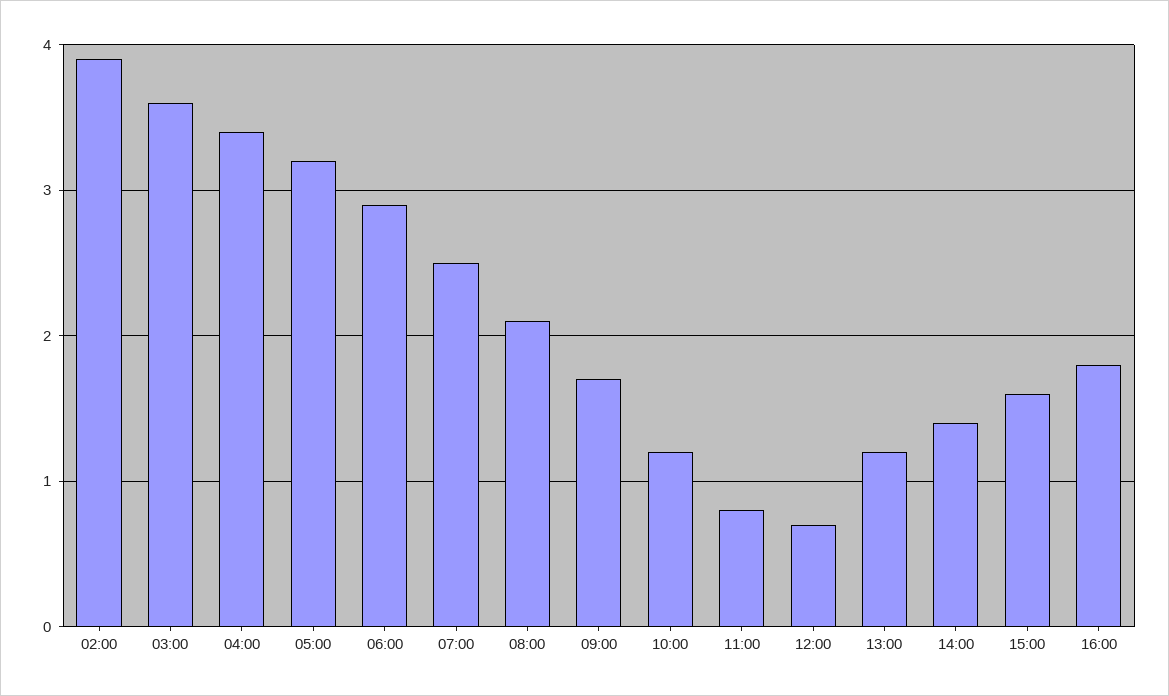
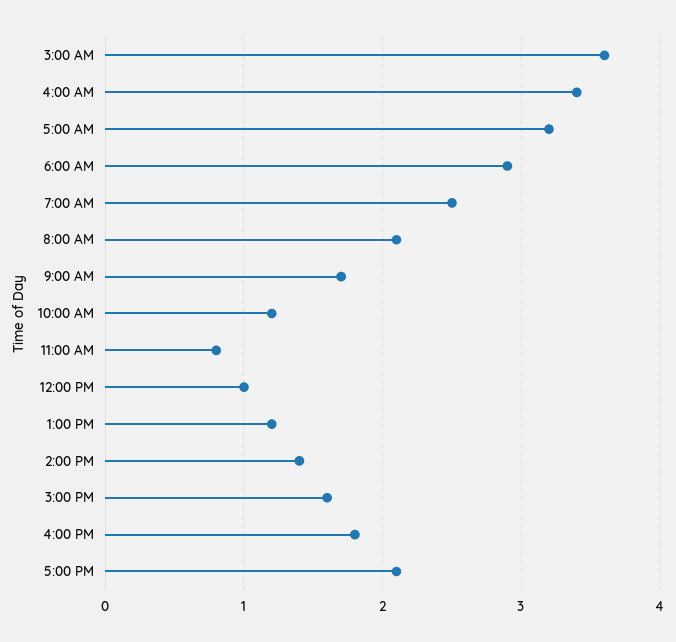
02:00: 3.9 -> none
12:00: 0.7 -> 1
5:00 PM: none -> 2.1

